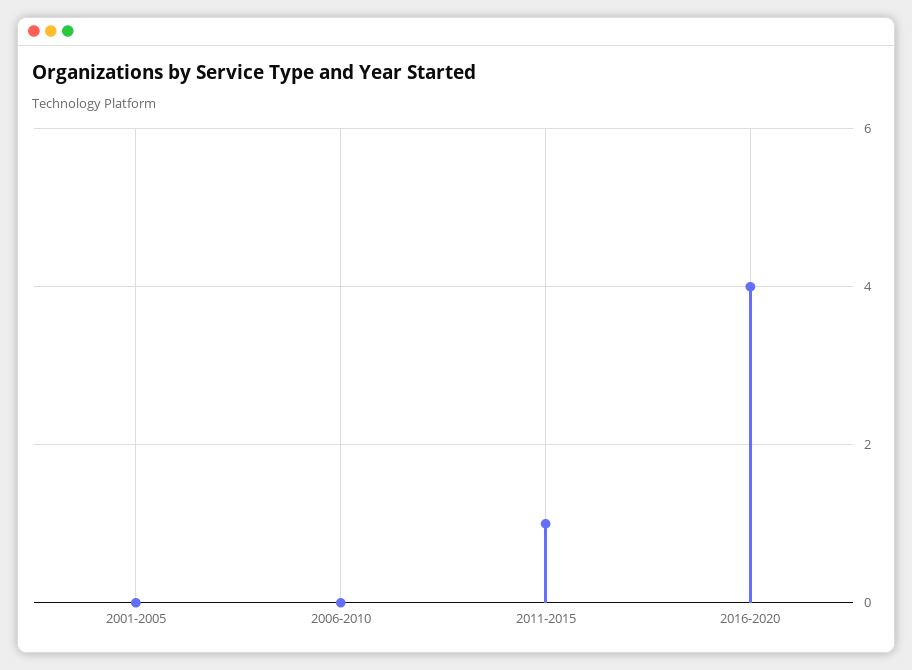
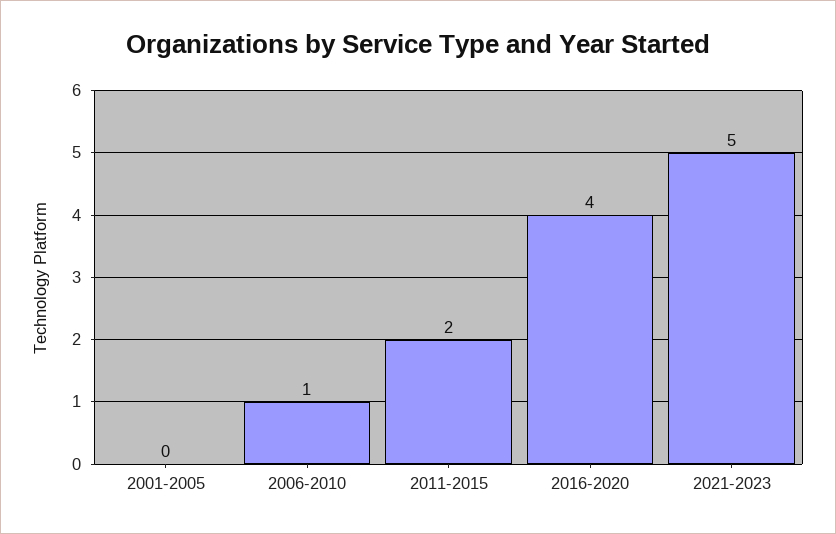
2006-2010: 0 -> 1
2011-2015: 1 -> 2
2021-2023: none -> 5

